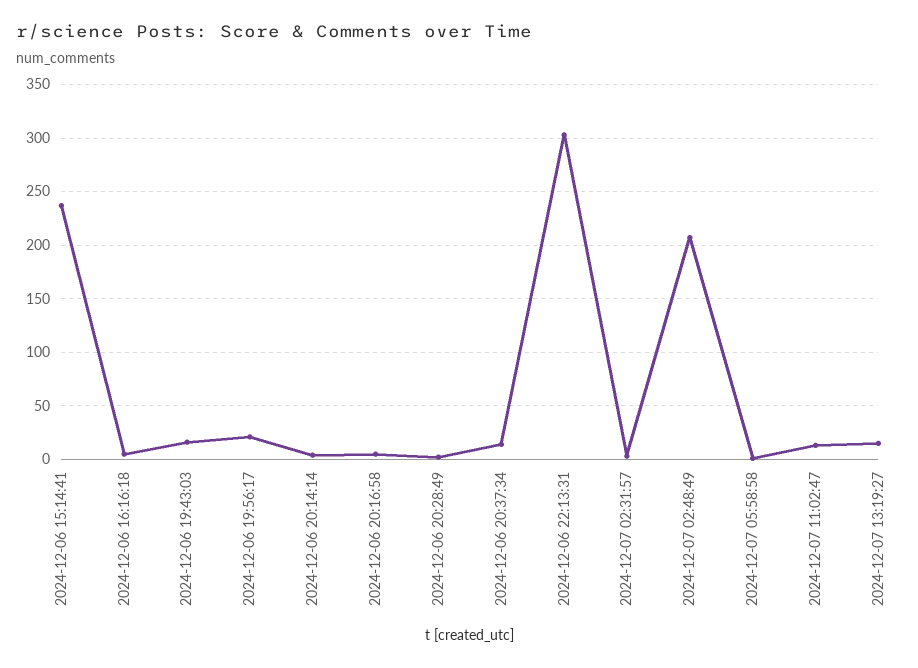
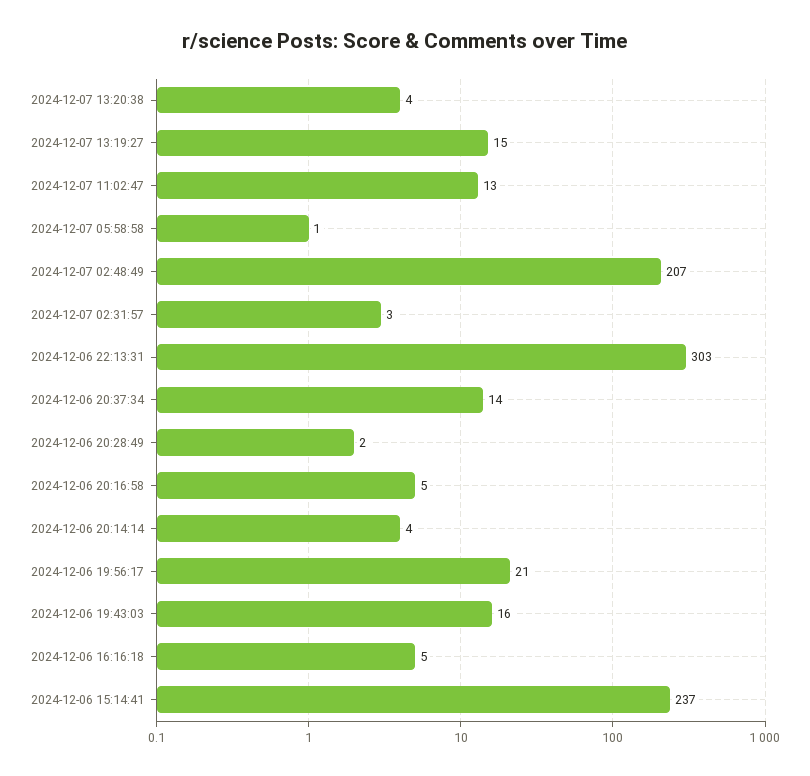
2024-12-07 13:20:38: none -> 4

